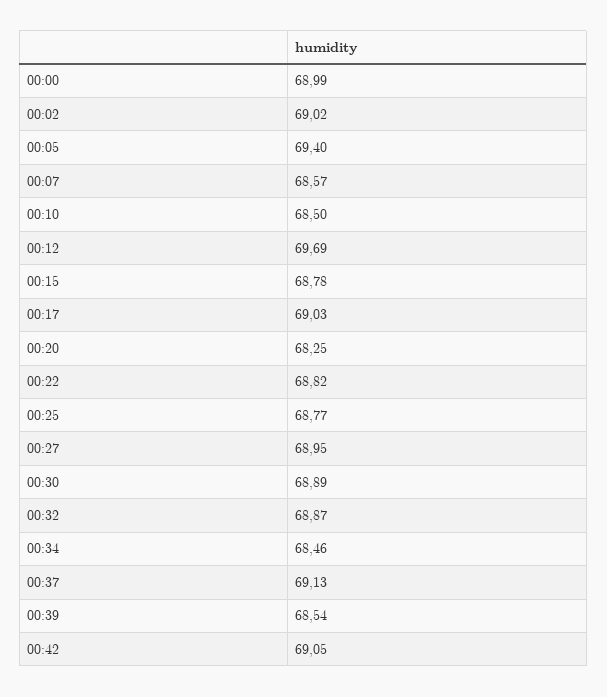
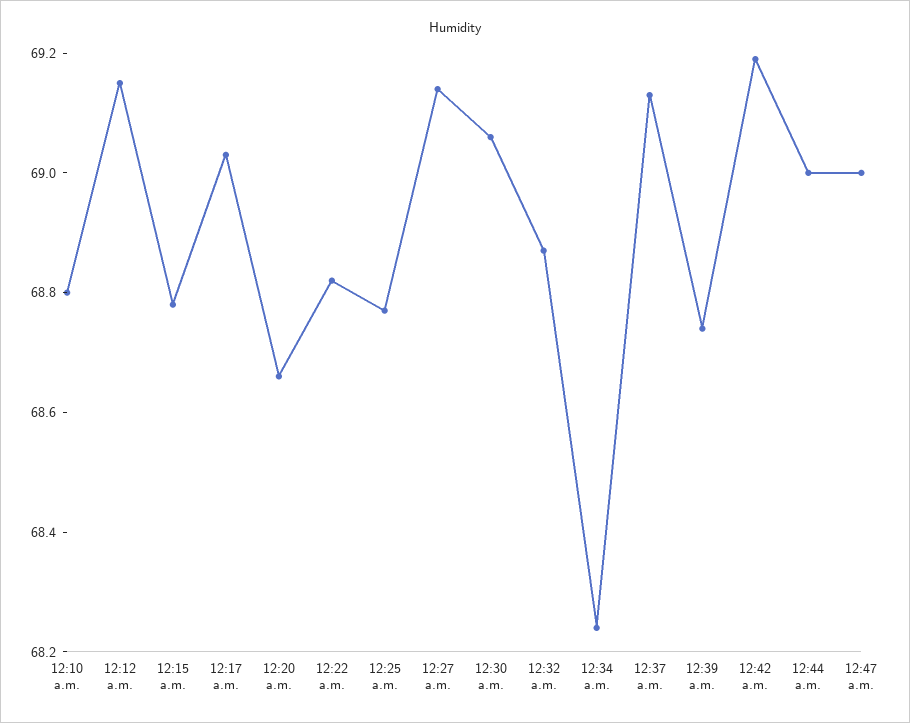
00:00: 68.99 -> none
00:02: 69.02 -> none
00:05: 69.4 -> none
00:07: 68.57 -> none
00:10: 68.5 -> 68.8
00:12: 69.69 -> 69.15
00:20: 68.25 -> 68.65
00:27: 68.95 -> 69.15
00:30: 68.89 -> 69.05
00:34: 68.46 -> 68.25
00:39: 68.54 -> 68.75
00:42: 69.05 -> 69.2
12:44 a.m.: none -> 69
12:47 a.m.: none -> 69

